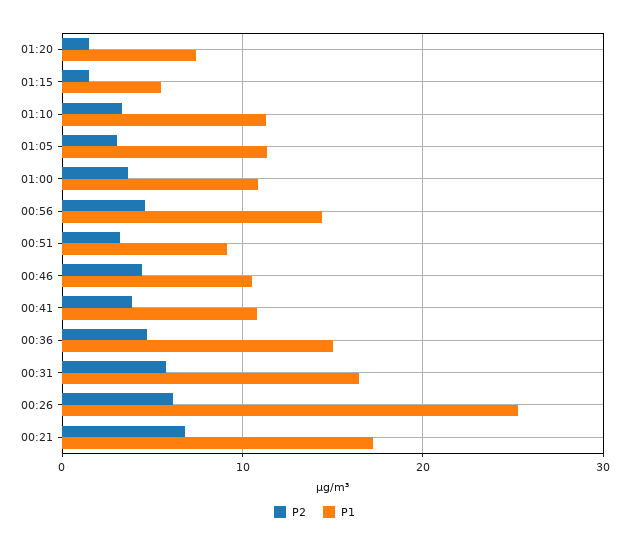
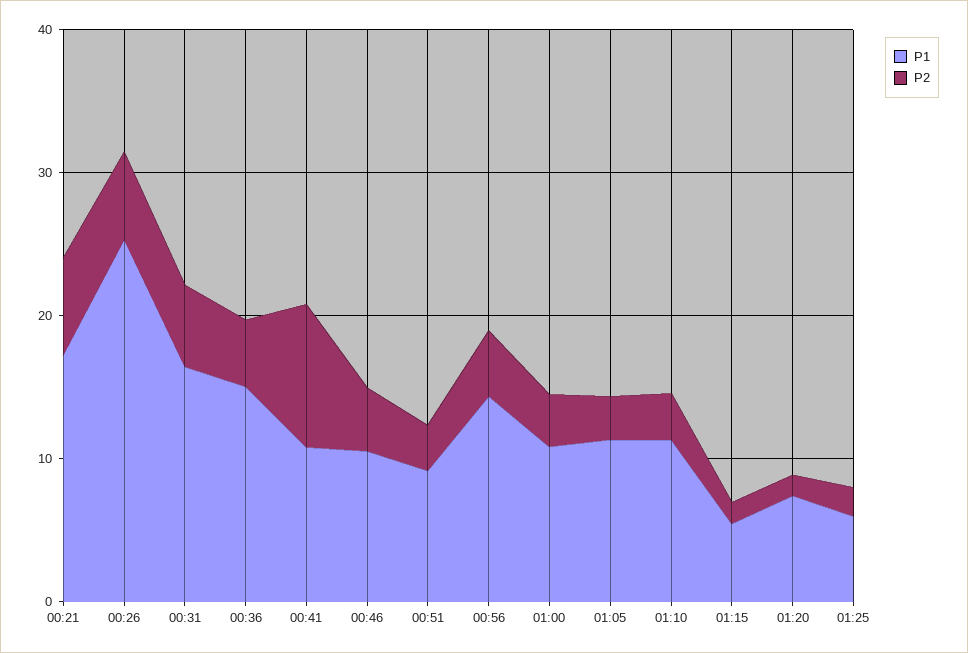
P2, 00:41: 4 -> 10
P1, 01:25: none -> 6
P2, 01:25: none -> 2

